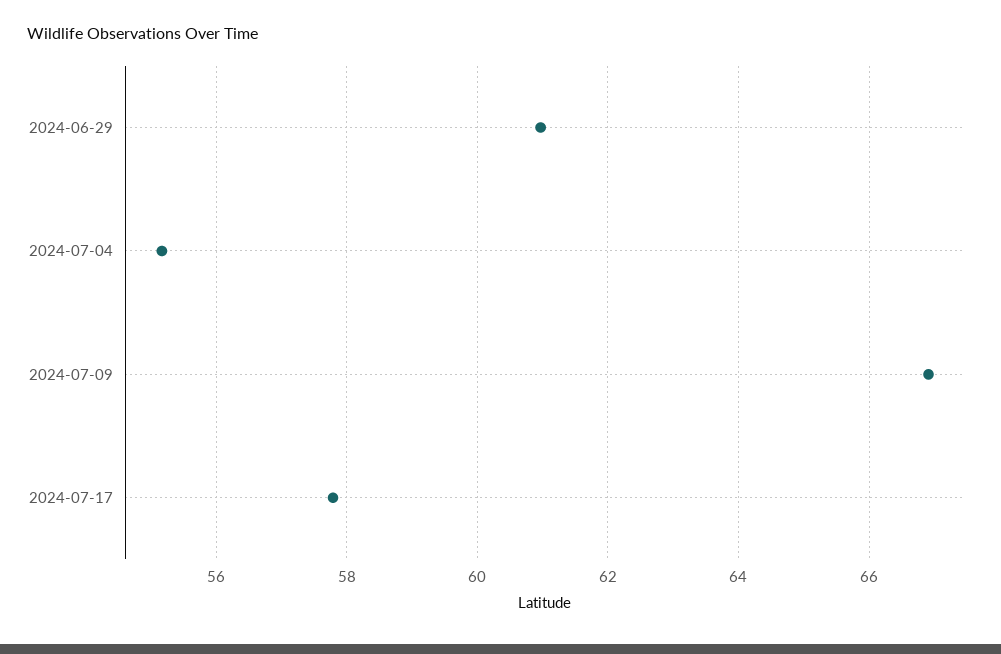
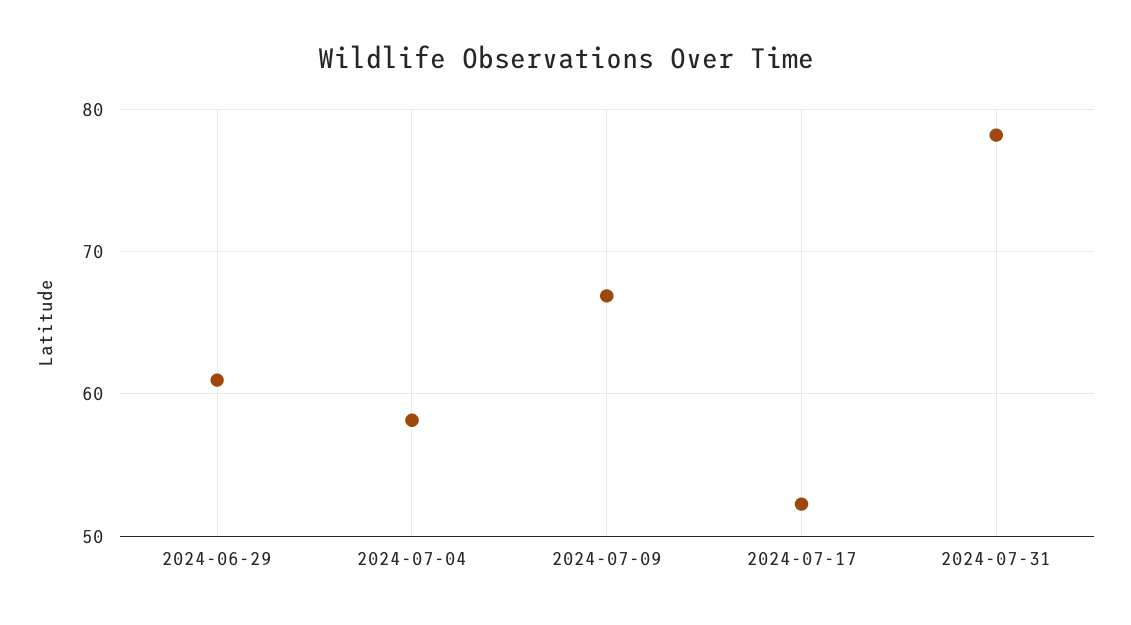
2024-07-04: 55.2 -> 58
2024-07-17: 57.8 -> 52
2024-07-31: none -> 78

